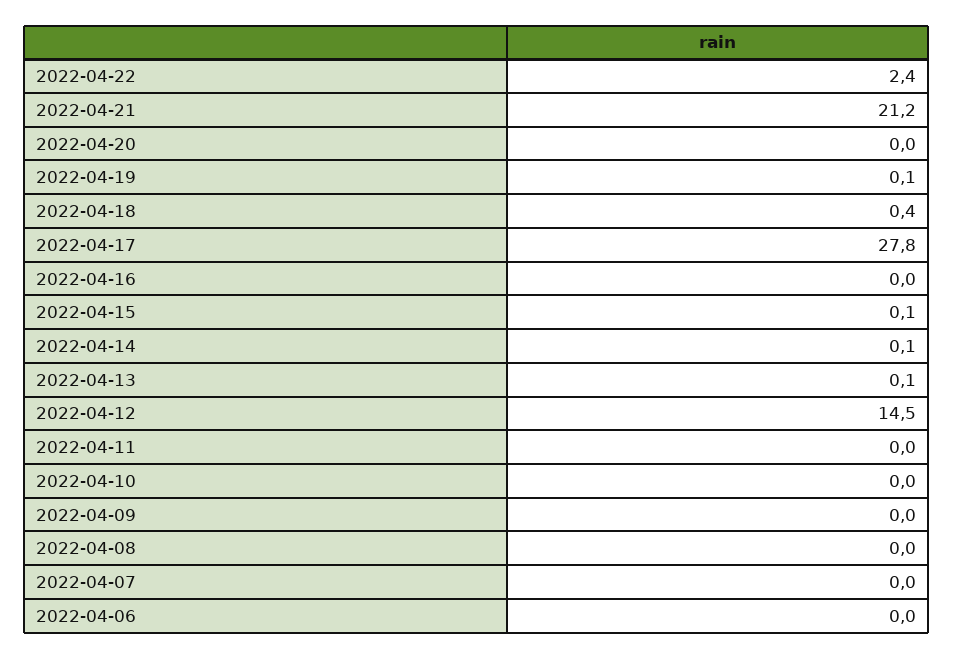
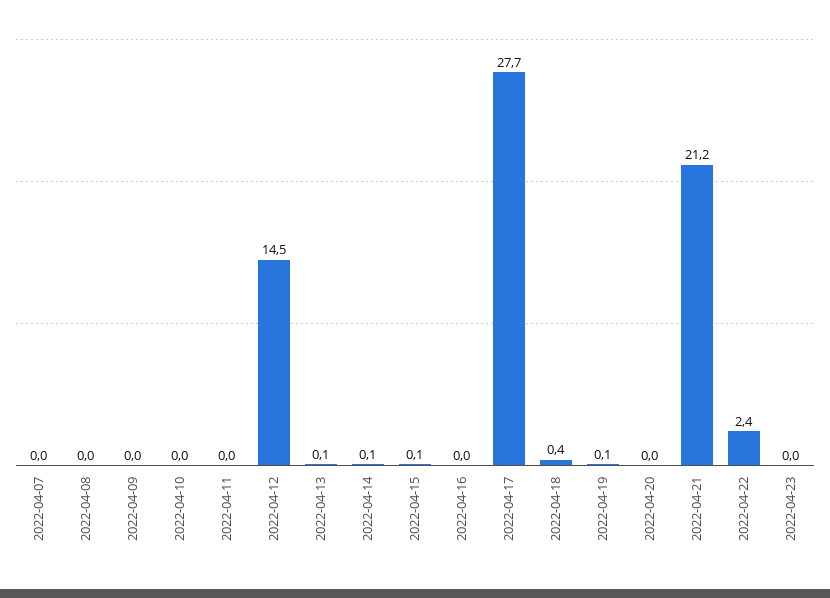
2022-04-17: 27.8 -> 27.7
2022-04-06: 0 -> none
2022-04-23: none -> 0

